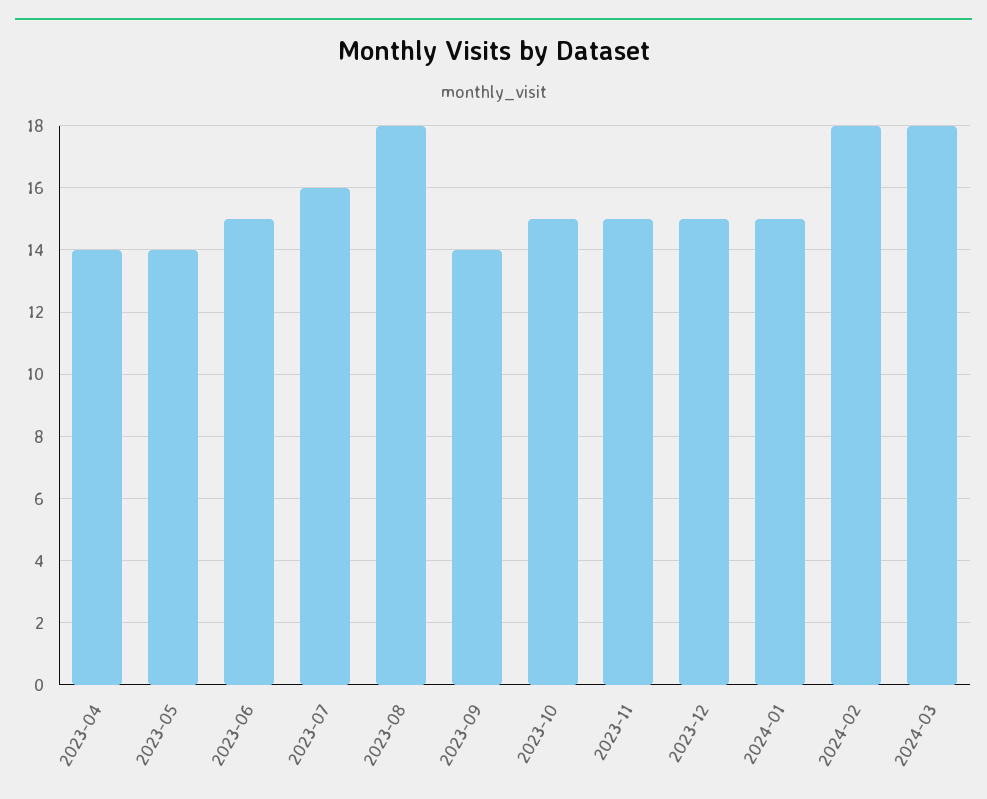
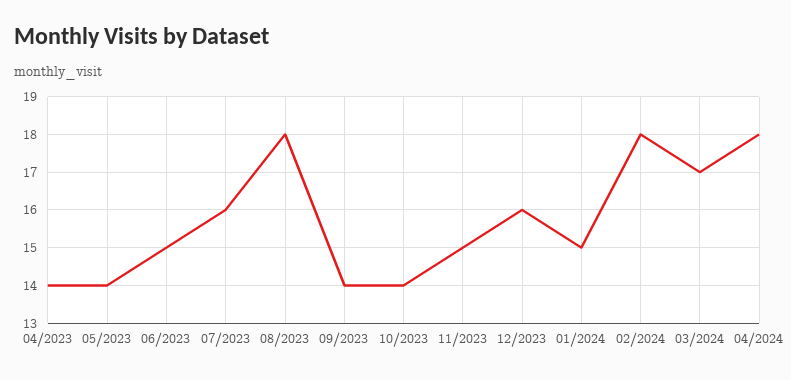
2023-10: 15 -> 14
2023-12: 15 -> 16
2024-03: 18 -> 17
04/2024: none -> 18

